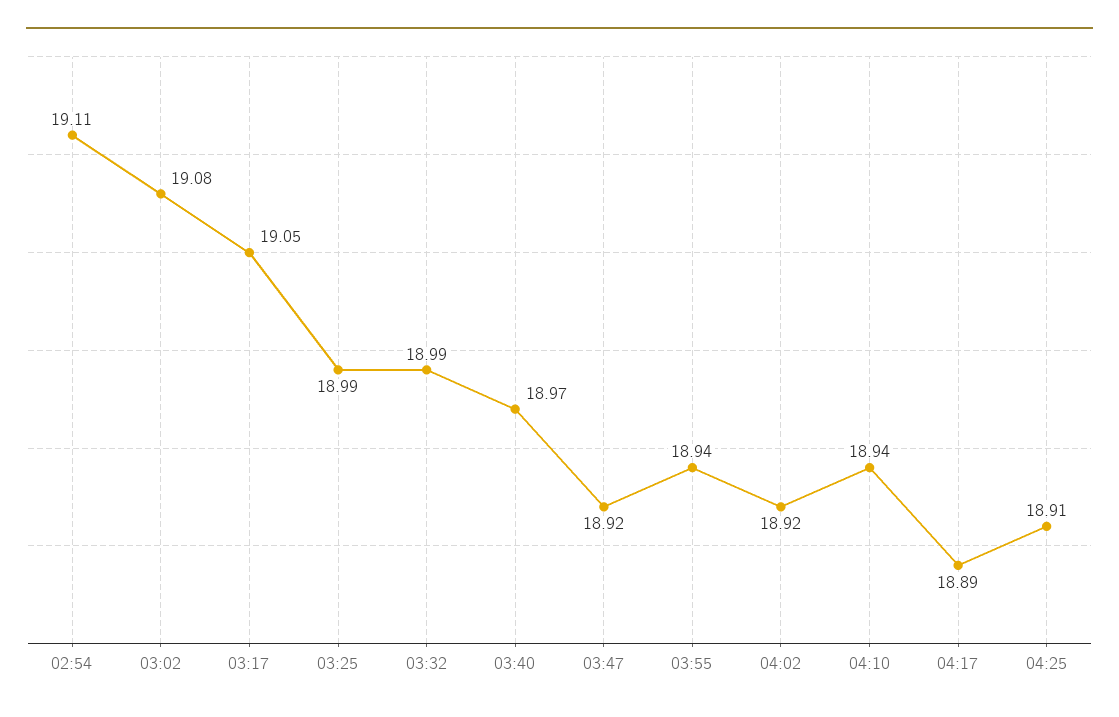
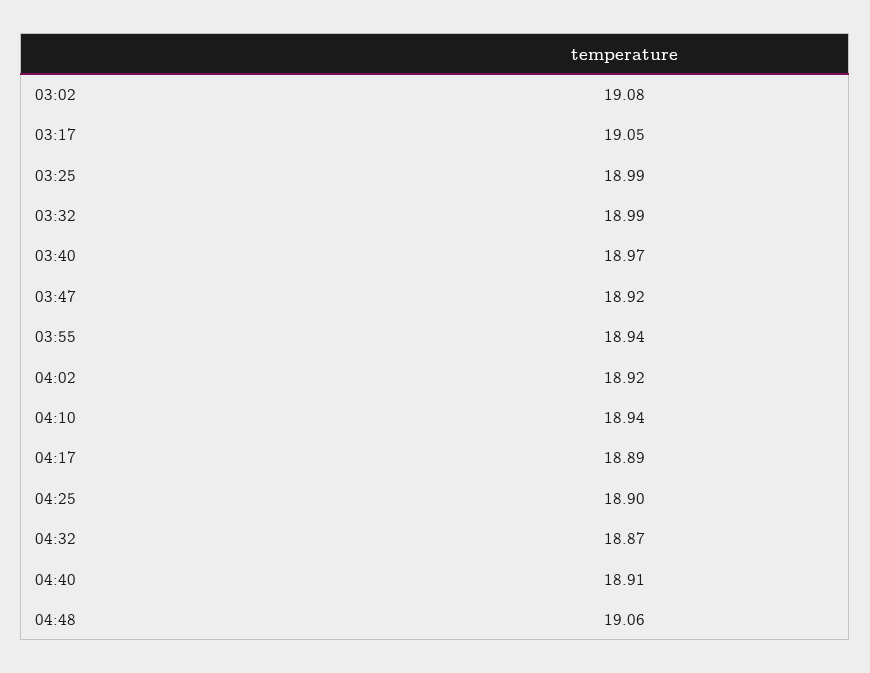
02:54: 19.11 -> none
04:25: 18.91 -> 18.9
04:32: none -> 18.87
04:40: none -> 18.91
04:48: none -> 19.06

